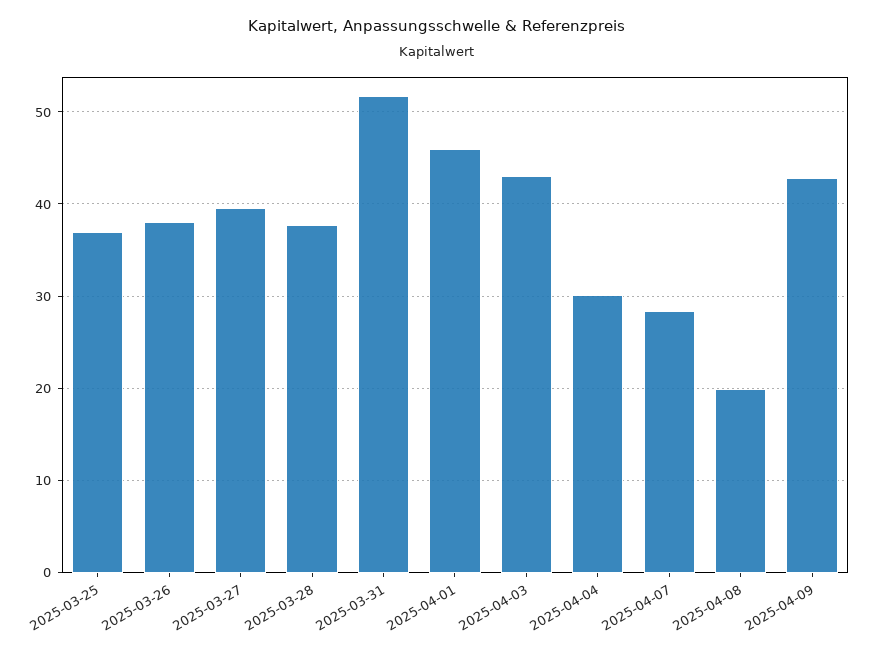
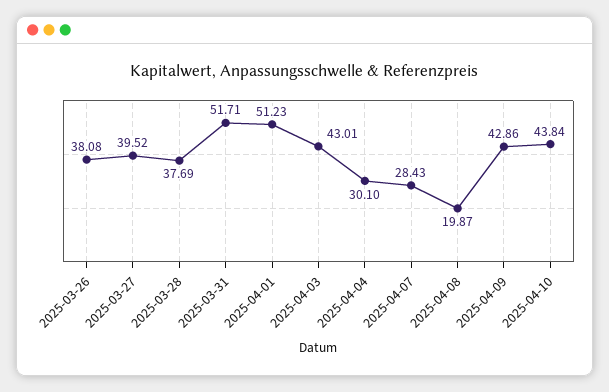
2025-03-25: 37 -> none
2025-04-01: 46 -> 51.23
2025-04-10: none -> 43.84

